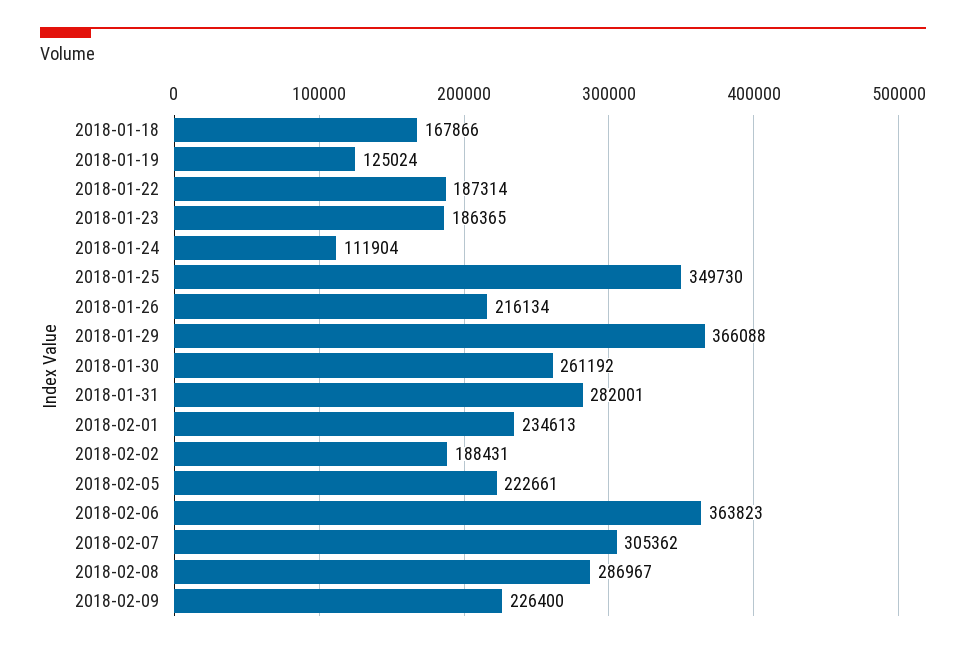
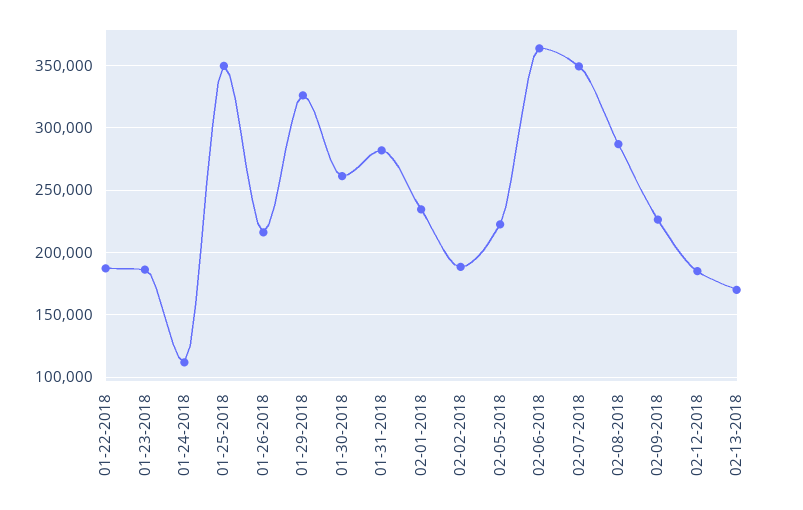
2018-01-18: 167866 -> none
2018-01-19: 125024 -> none
2018-01-29: 366088 -> 325000
2018-02-07: 305362 -> 350000
02-12-2018: none -> 185000
02-13-2018: none -> 170000

